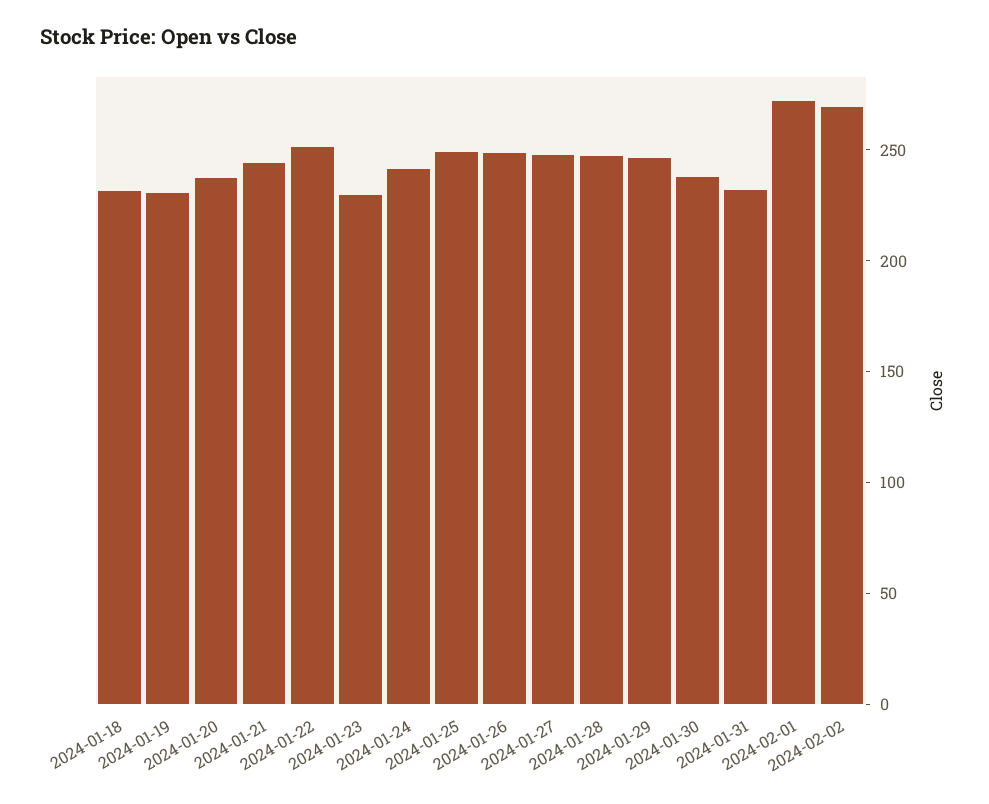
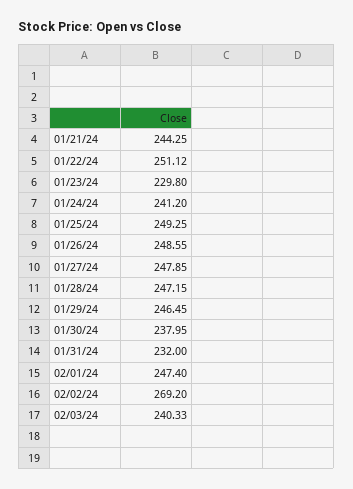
2024-01-18: 230 -> none
2024-01-19: 230 -> none
2024-01-20: 240 -> none
2024-02-01: 270 -> 247.4
02/03/24: none -> 240.33

